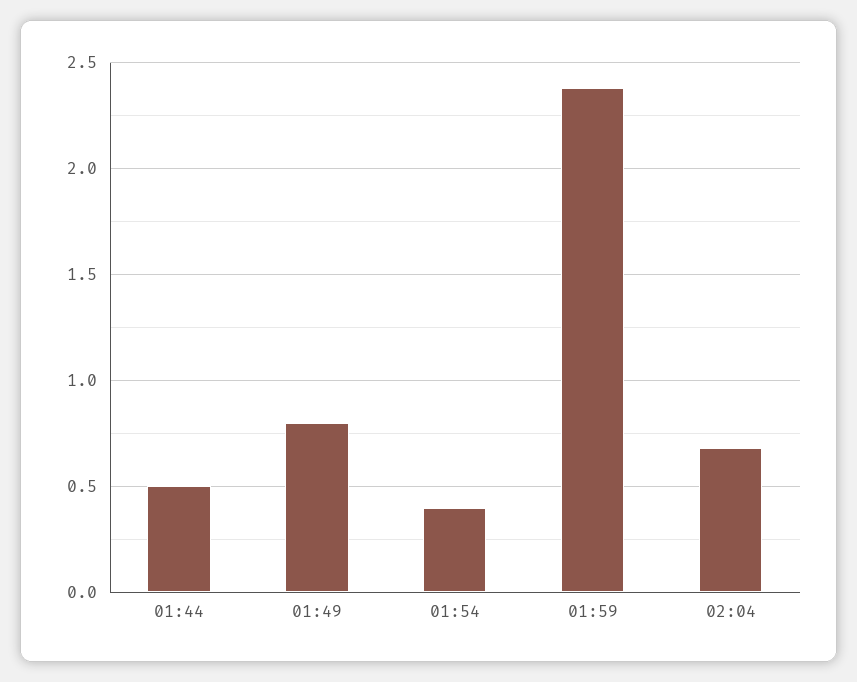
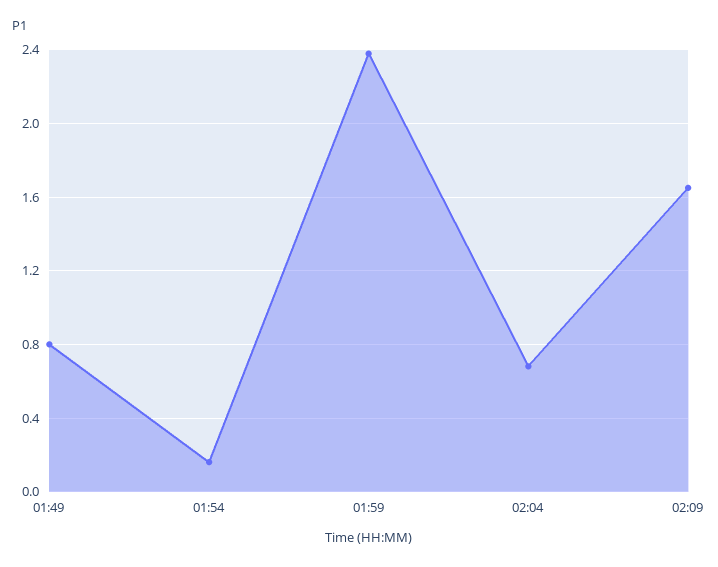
01:44: 0.5 -> none
01:54: 0.4 -> 0.15
02:09: none -> 1.65

